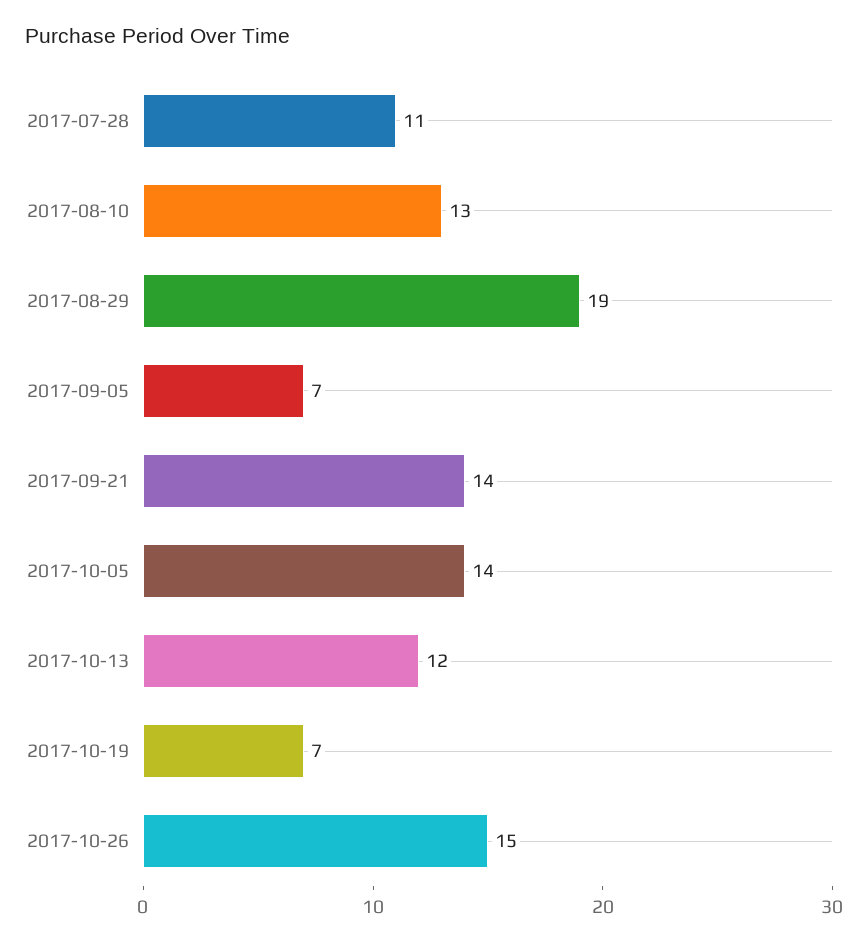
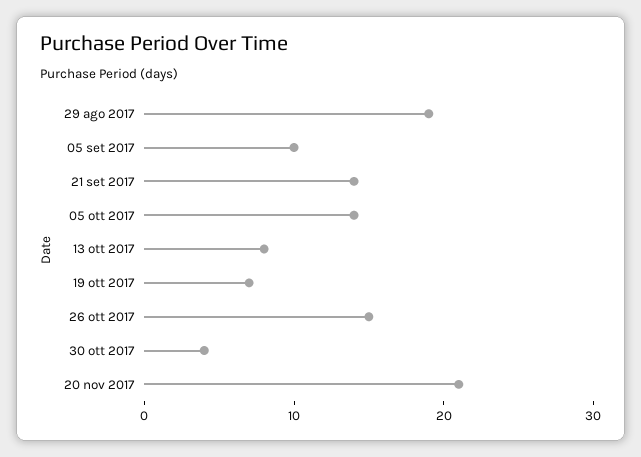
2017-07-28: 11 -> none
2017-08-10: 13 -> none
2017-09-05: 7 -> 10
2017-10-13: 12 -> 8
30 ott 2017: none -> 4
20 nov 2017: none -> 21

